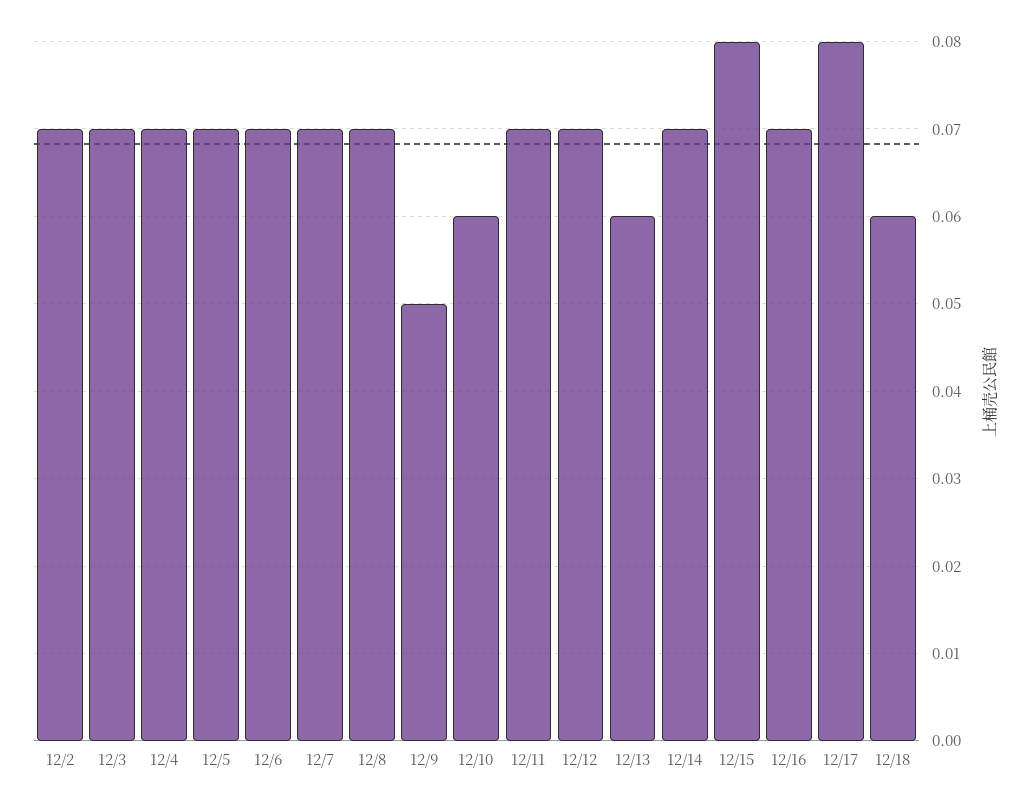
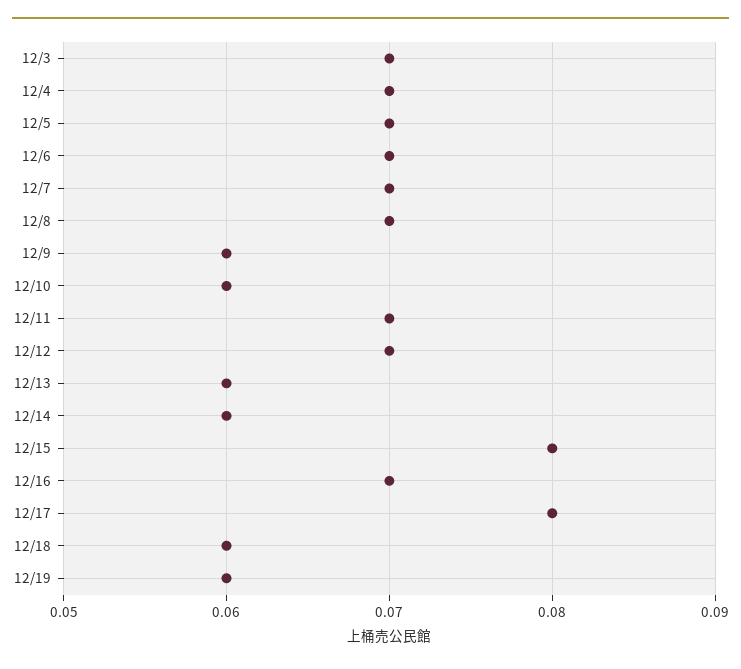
12/2: 0.07 -> none
12/9: 0.05 -> 0.06
12/14: 0.07 -> 0.06
12/19: none -> 0.06

